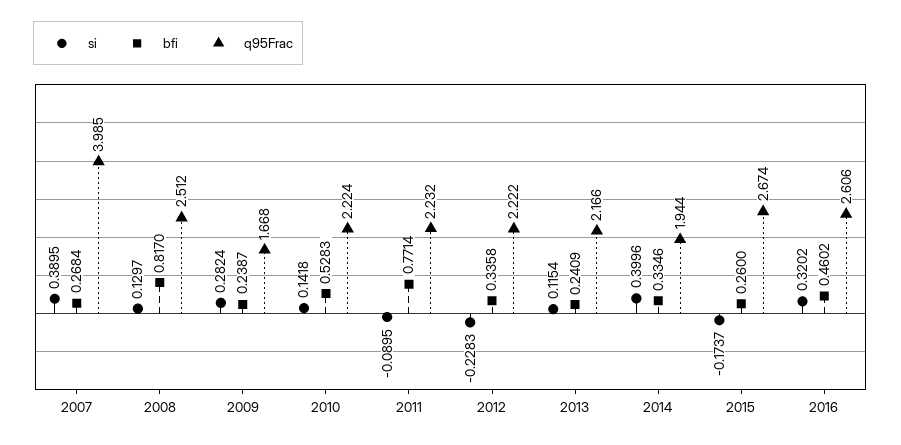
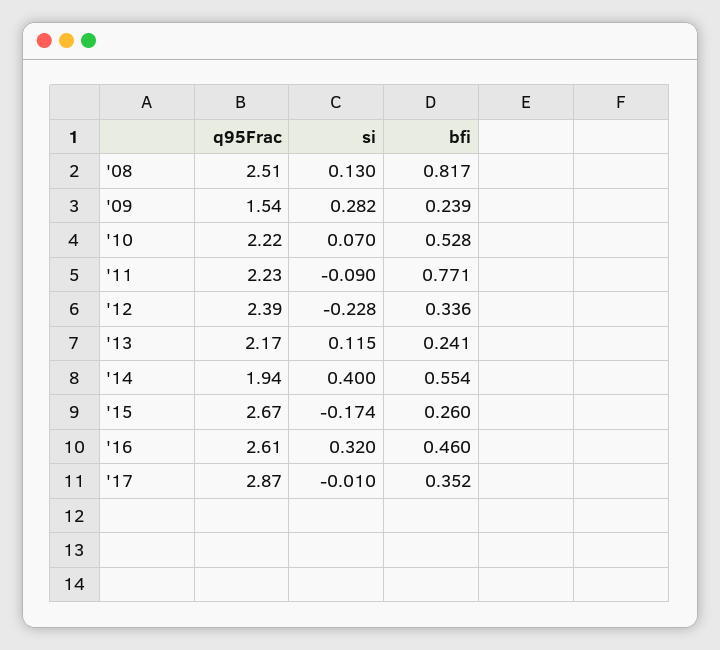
si, 2007: 0.3895 -> none
bfi, 2007: 0.2684 -> none
q95Frac, 2007: 3.985 -> none
q95Frac, 2009: 1.668 -> 1.54
si, 2010: 0.1418 -> 0.07
q95Frac, 2012: 2.222 -> 2.39
bfi, 2014: 0.3346 -> 0.554
q95Frac, '17: none -> 2.87
si, '17: none -> -0.01
bfi, '17: none -> 0.352

